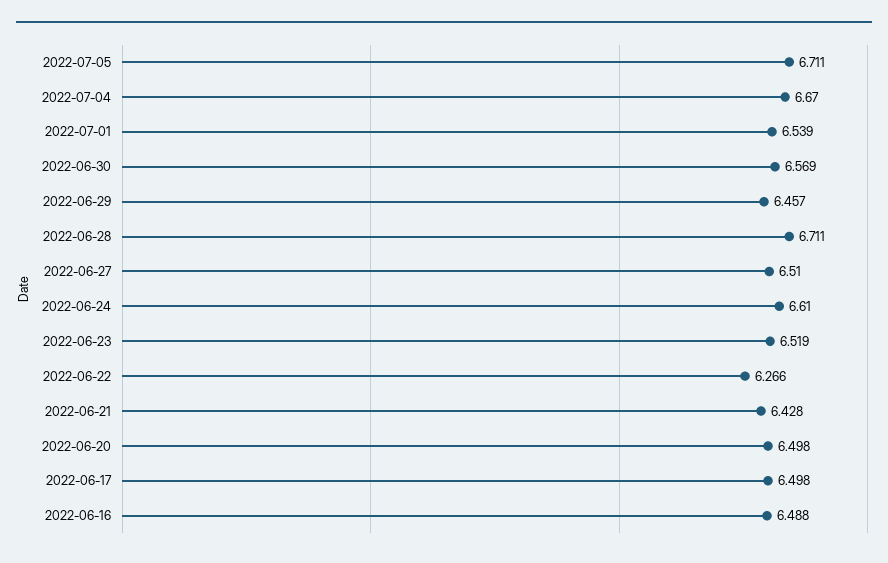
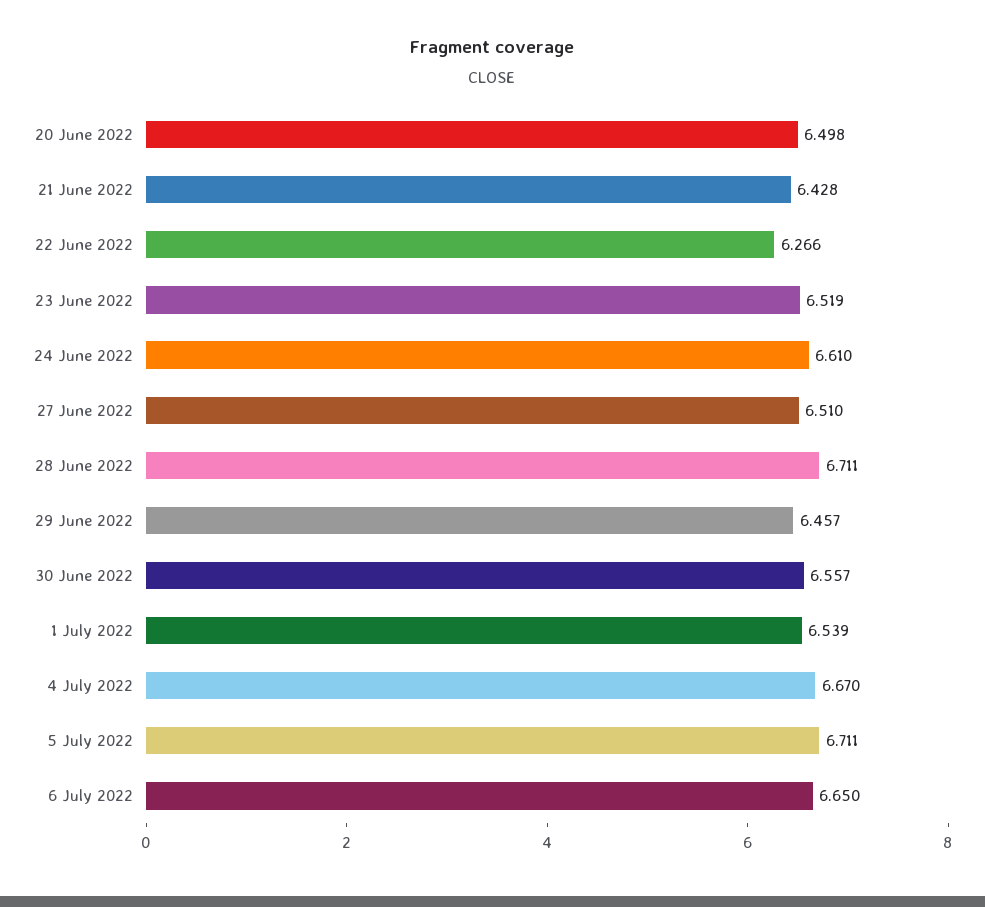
2022-06-30: 6.569 -> 6.557
2022-06-17: 6.498 -> none
2022-06-16: 6.488 -> none
6 July 2022: none -> 6.65

